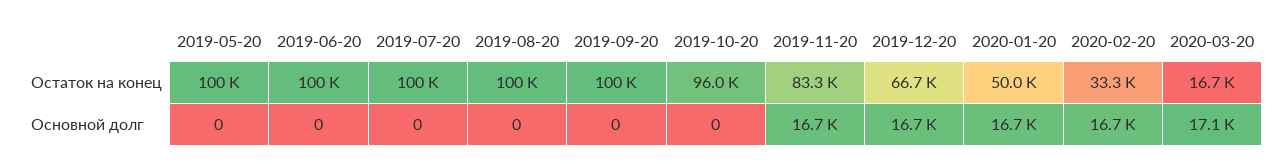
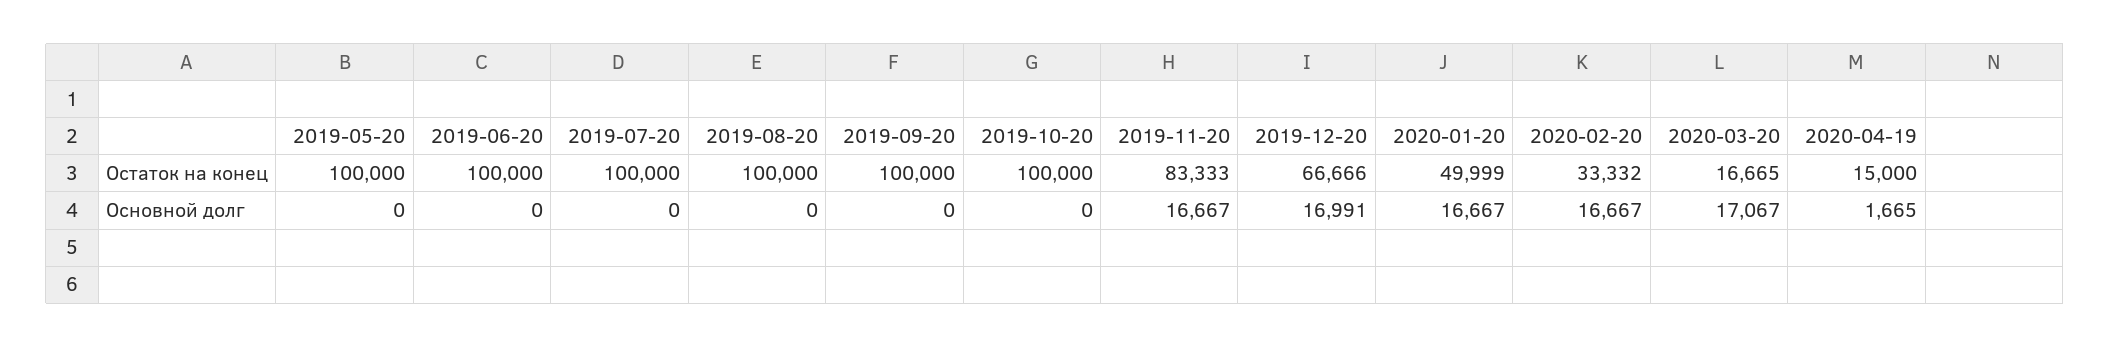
2019-10-20, Остаток на конец: 96000 -> 100000
2019-12-20, Основной долг: 16700 -> 16991
2020-04-19, Остаток на конец: none -> 15000
2020-04-19, Основной долг: none -> 1665

